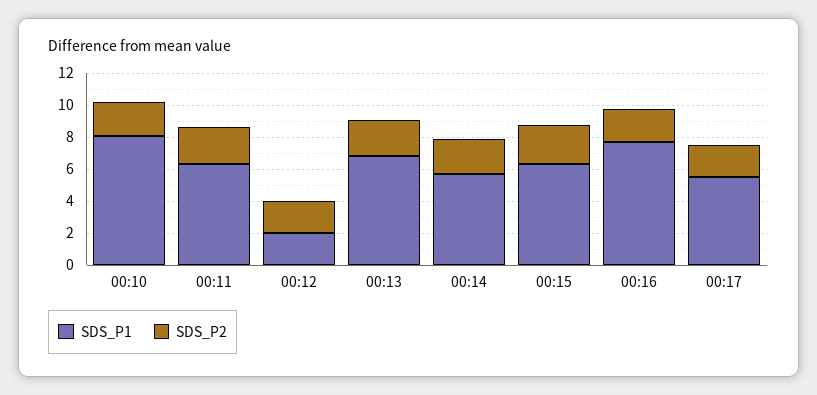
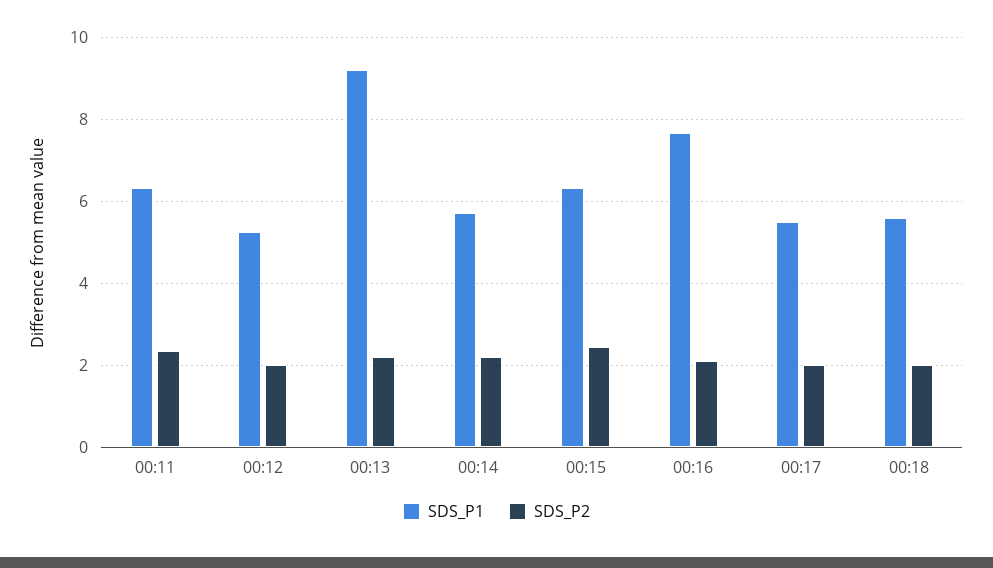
SDS_P1, 00:10: 8 -> none
SDS_P2, 00:10: 2 -> none
SDS_P1, 00:12: 2 -> 5.2
SDS_P1, 00:13: 7 -> 9.2
SDS_P1, 00:18: none -> 5.6
SDS_P2, 00:18: none -> 2

